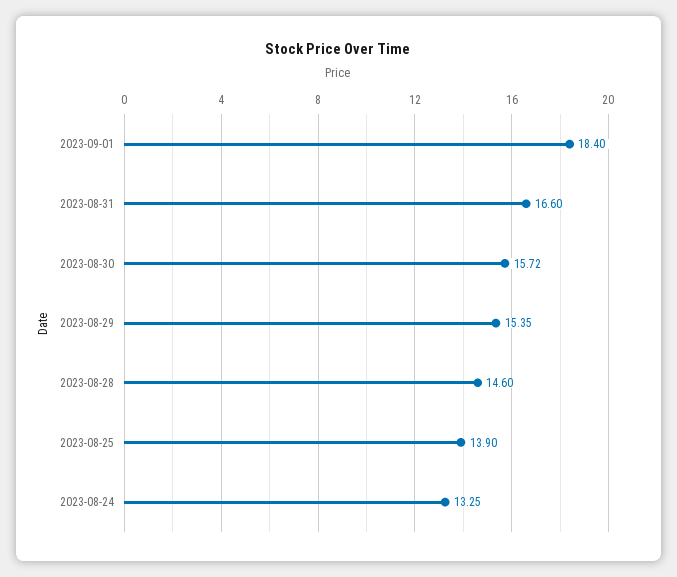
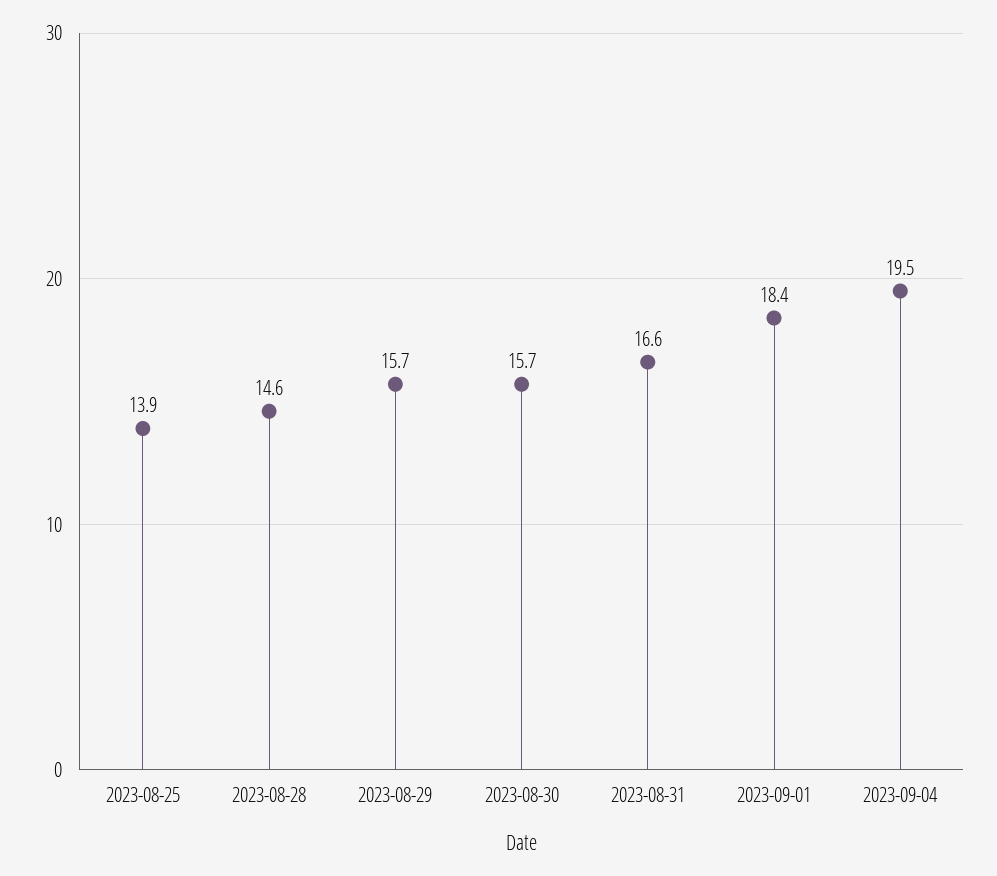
2023-08-29: 15.35 -> 15.7
2023-08-24: 13.25 -> none
2023-09-04: none -> 19.5

